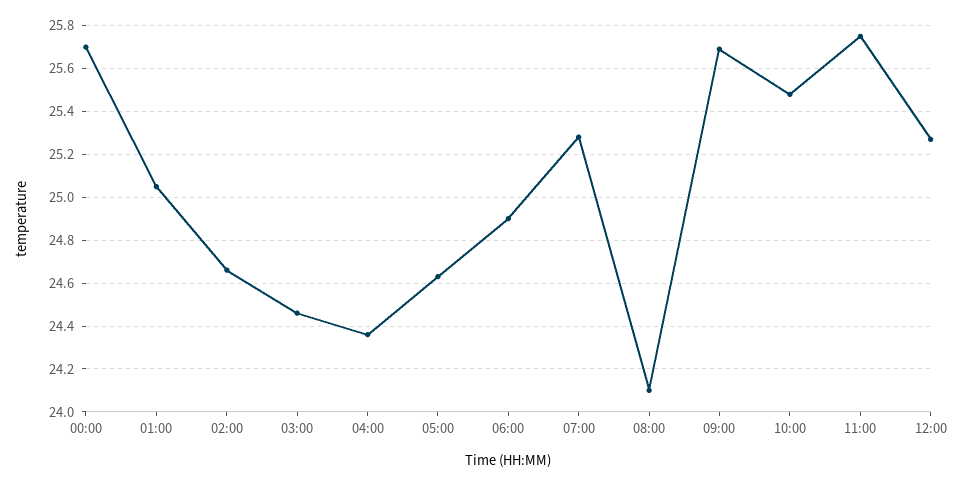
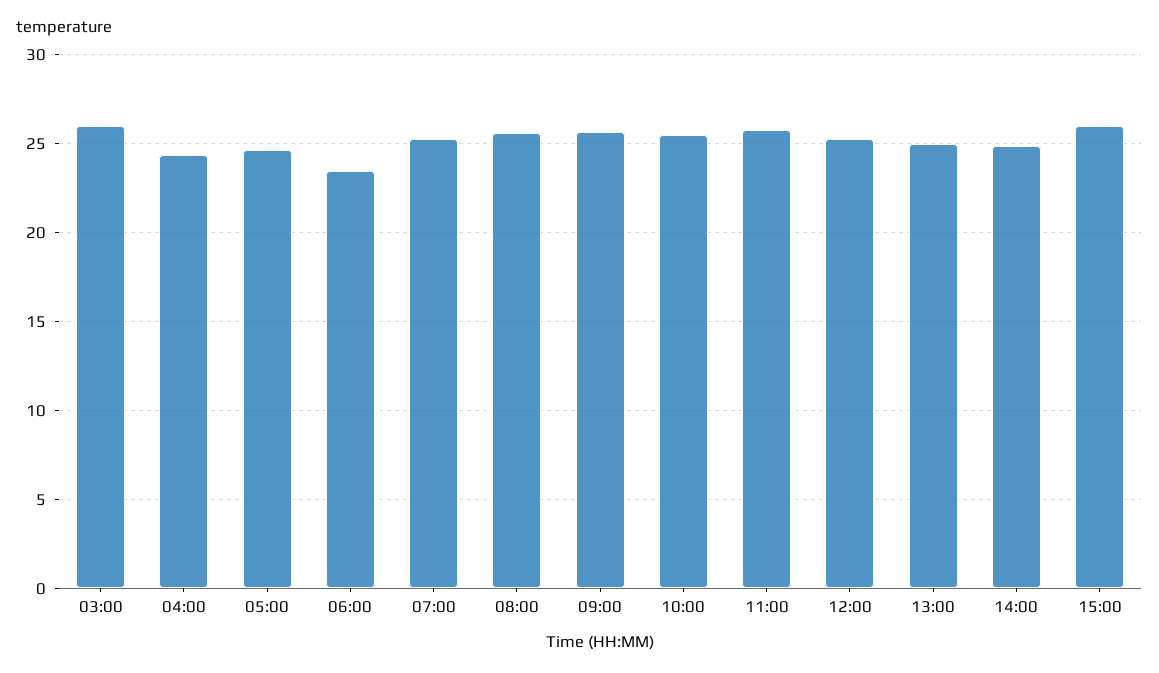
00:00: 25.7 -> none
01:00: 25.05 -> none
02:00: 24.65 -> none
03:00: 24.45 -> 26
06:00: 24.9 -> 23.5
08:00: 24.1 -> 25.5
13:00: none -> 25
14:00: none -> 25
15:00: none -> 26

